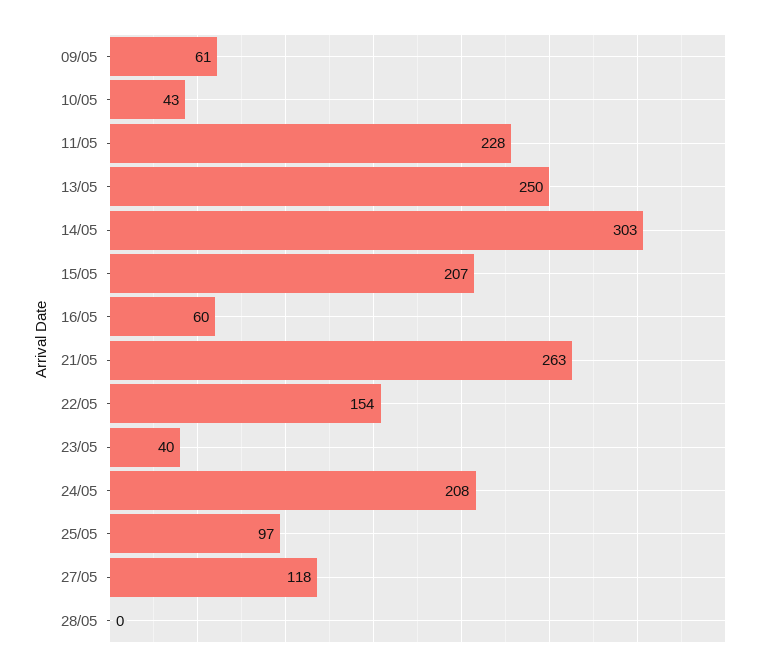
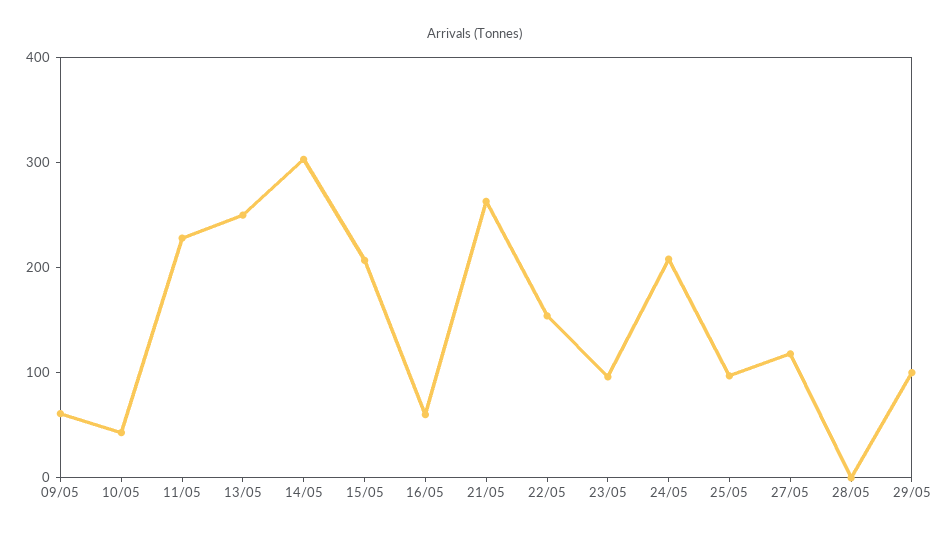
23/05: 40 -> 100
29/05: none -> 100

